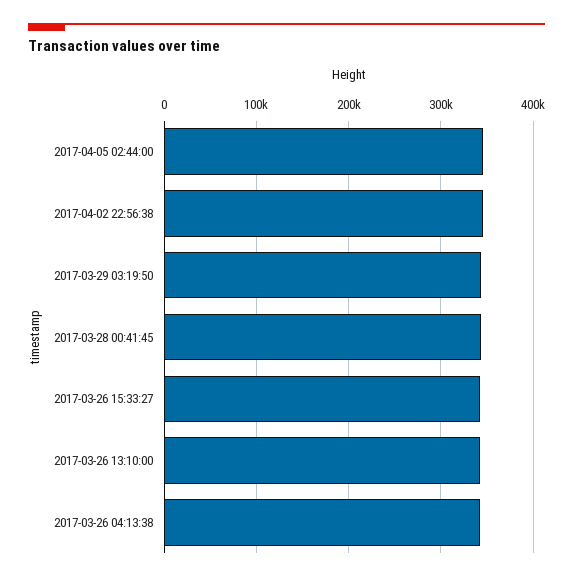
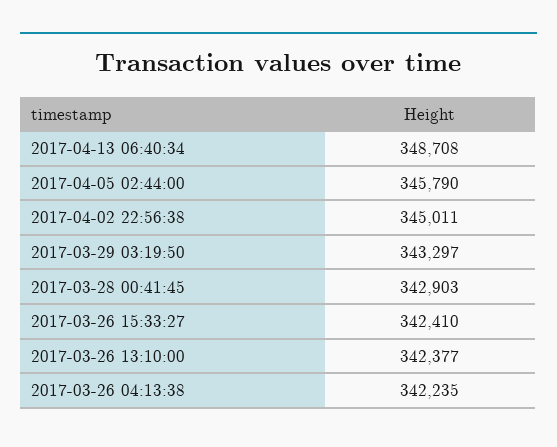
2017-04-13 06:40:34: none -> 348708

